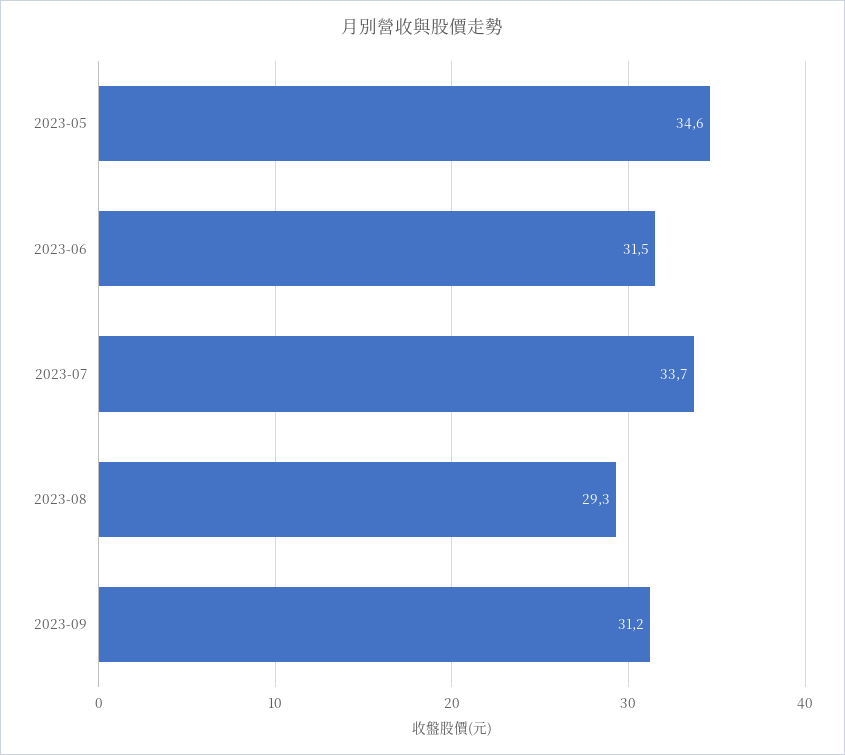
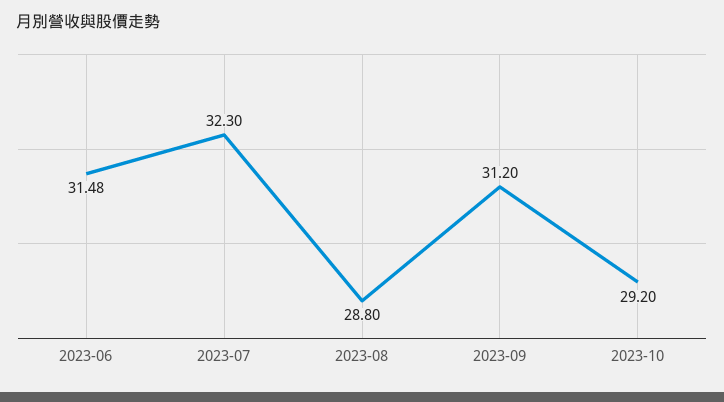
2023-05: 34.6 -> none
2023-07: 33.7 -> 32.3
2023-08: 29.3 -> 28.8
2023-10: none -> 29.2

